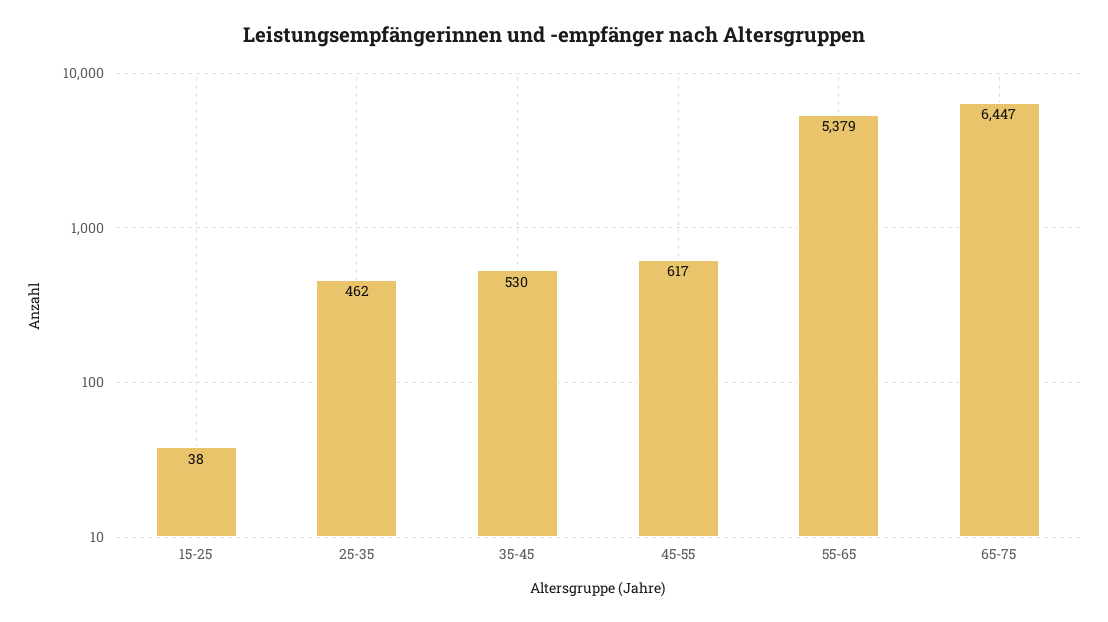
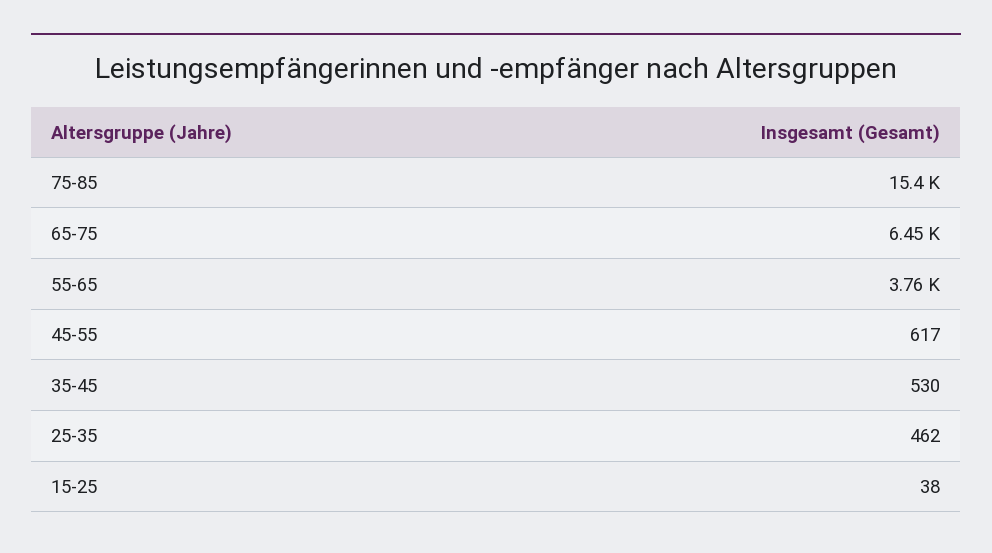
55-65: 5379 -> 3760
75-85: none -> 15400

